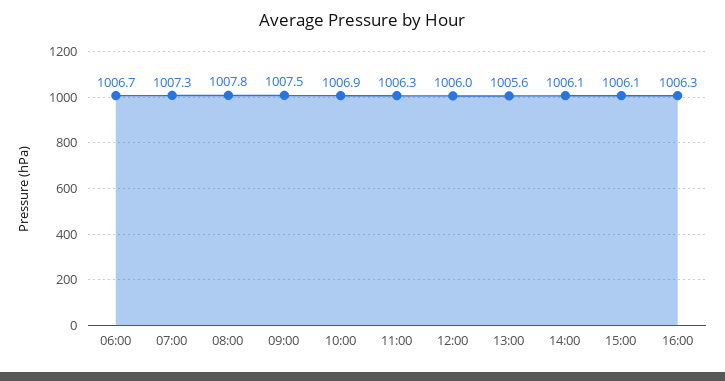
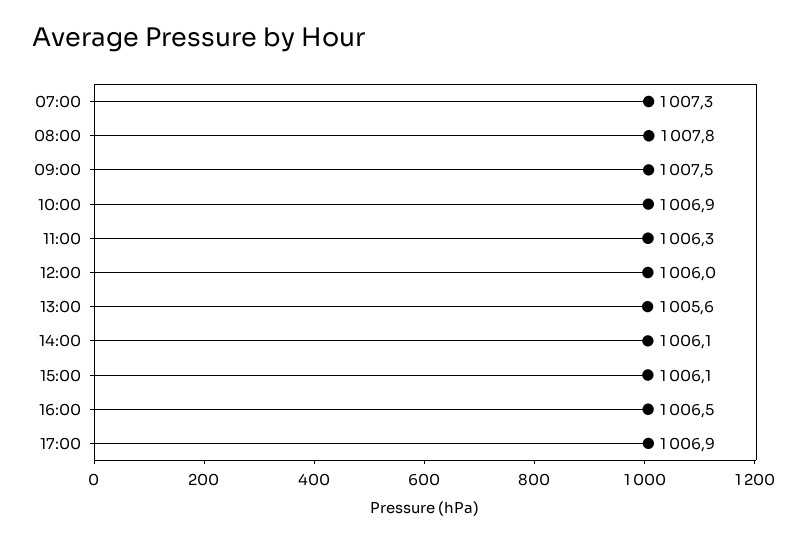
06:00: 1006.7 -> none
16:00: 1006.3 -> 1006.5
17:00: none -> 1006.9

